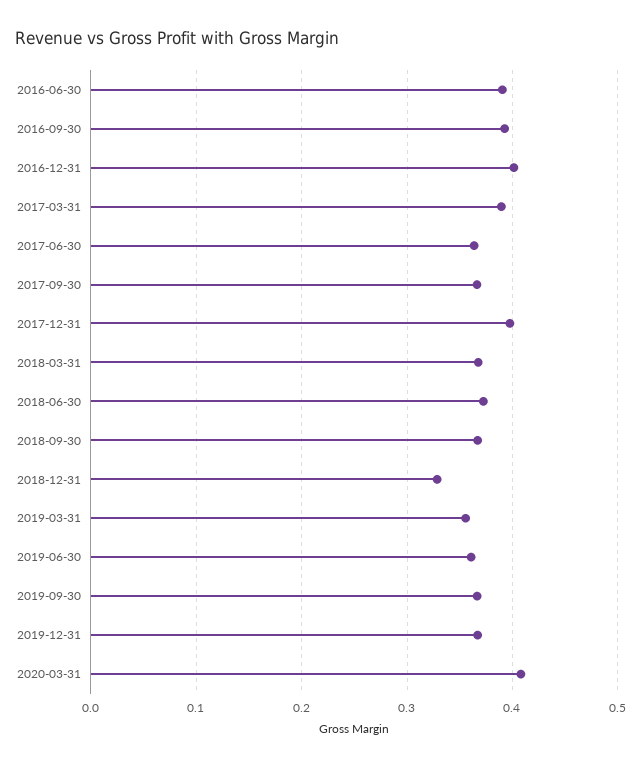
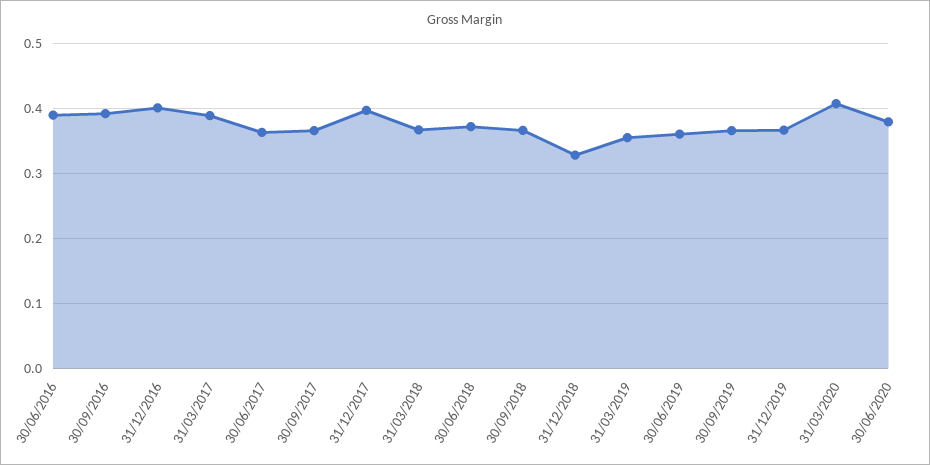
30/06/2020: none -> 0.38

